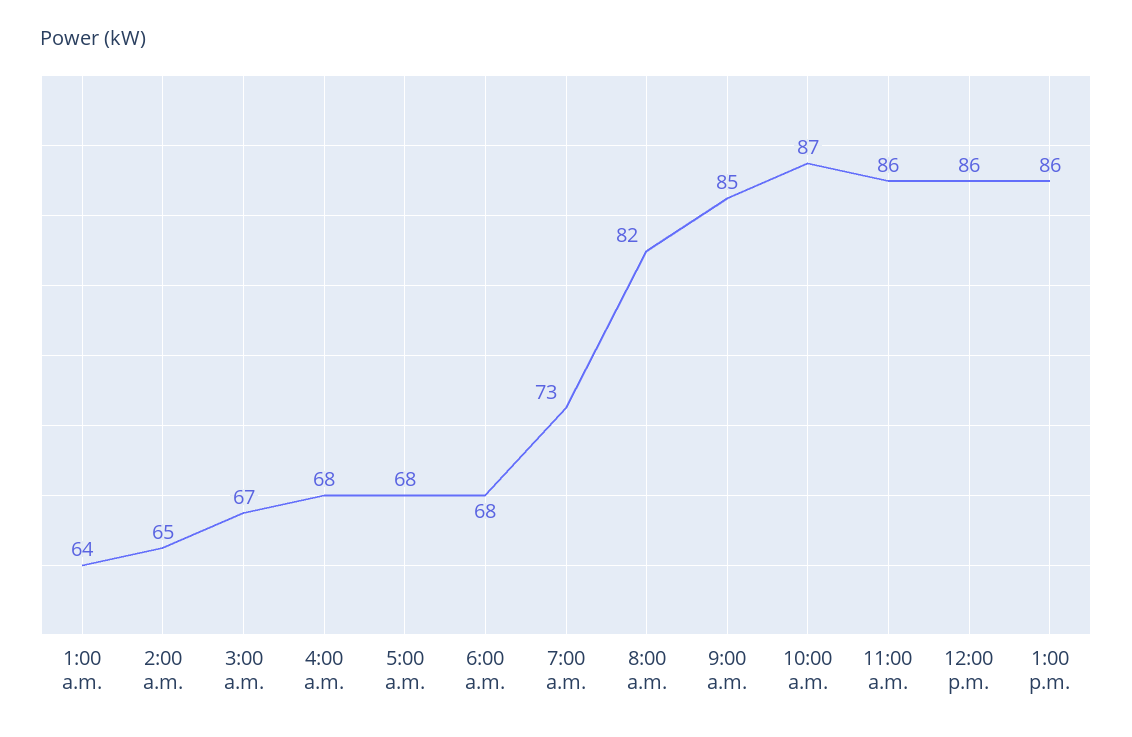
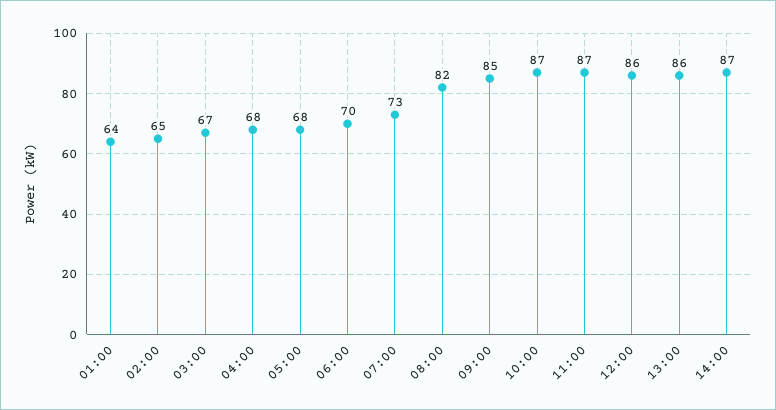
6:00 a.m.: 68 -> 70
11:00 a.m.: 86 -> 87
14:00: none -> 87

